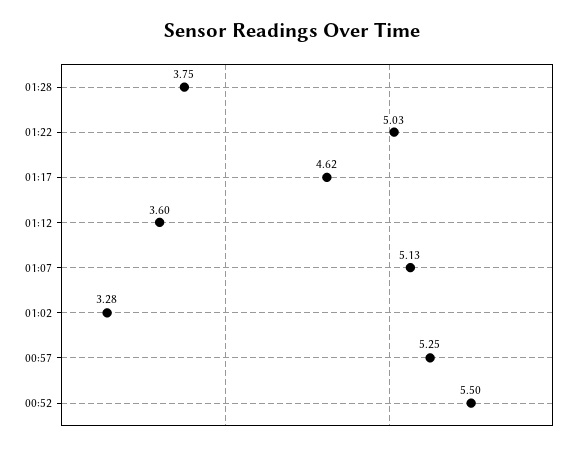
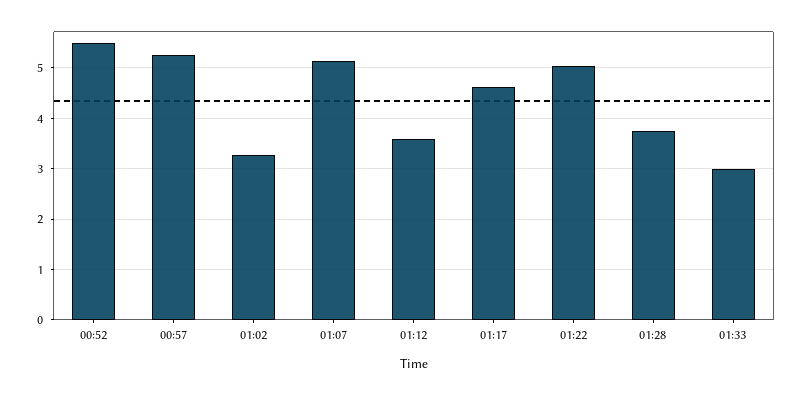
01:33: none -> 3

